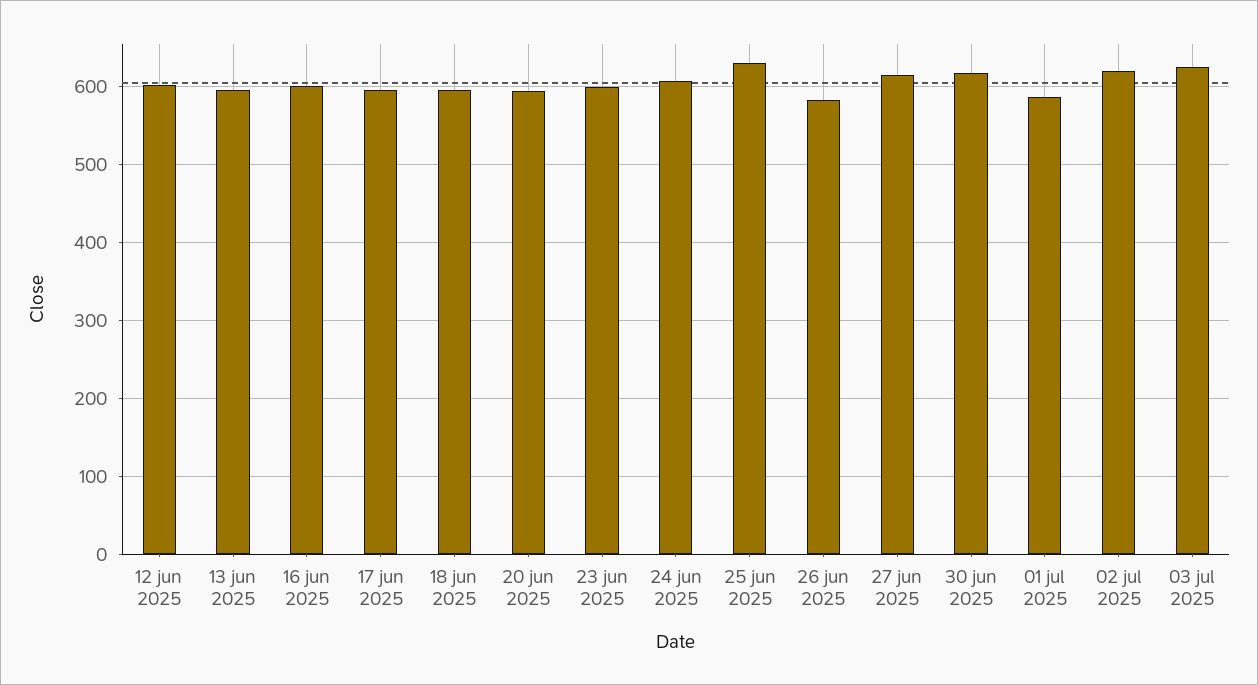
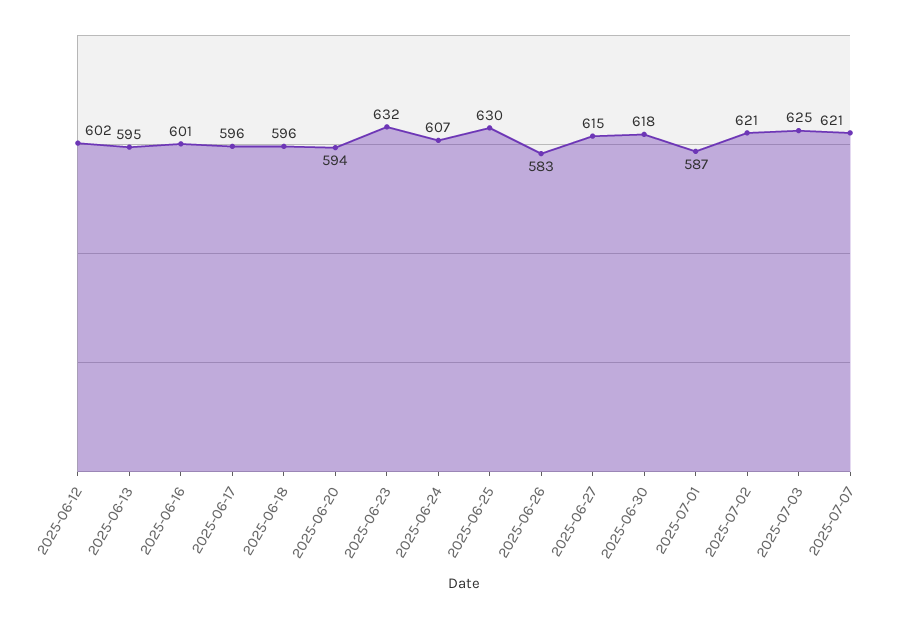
23 jun 2025: 600 -> 632
2025-07-07: none -> 621

